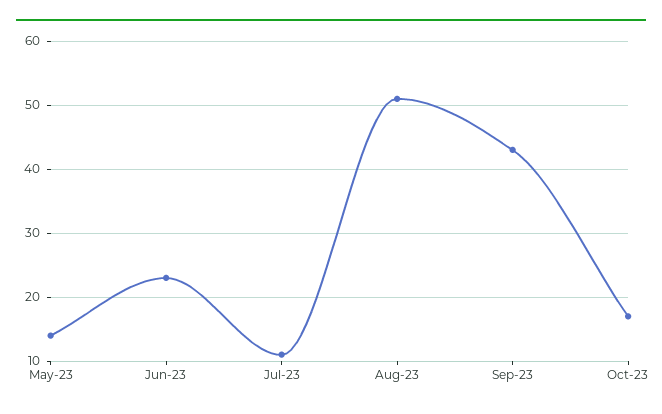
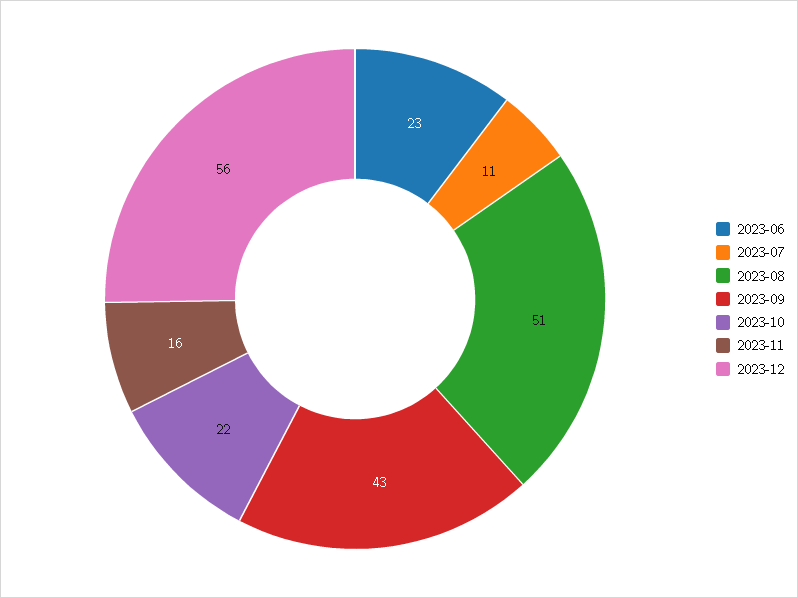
May-23: 14 -> none
Oct-23: 17 -> 22
2023-11: none -> 16
2023-12: none -> 56

